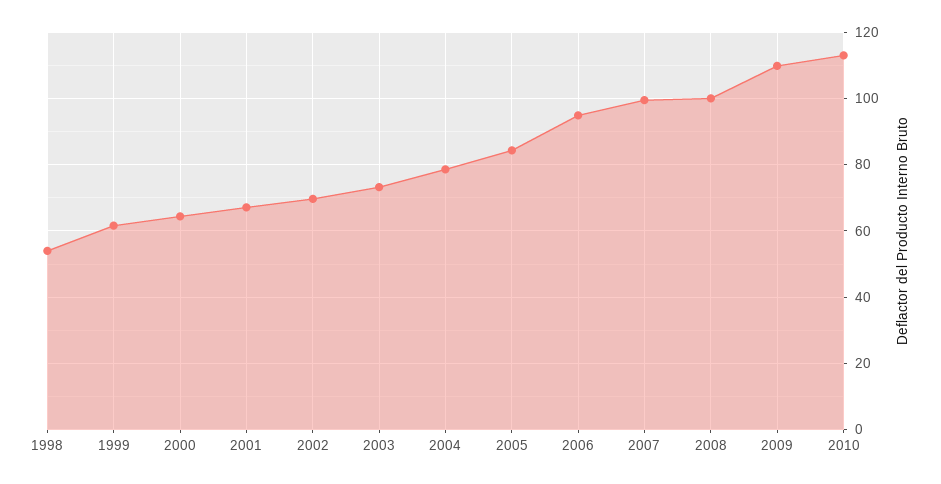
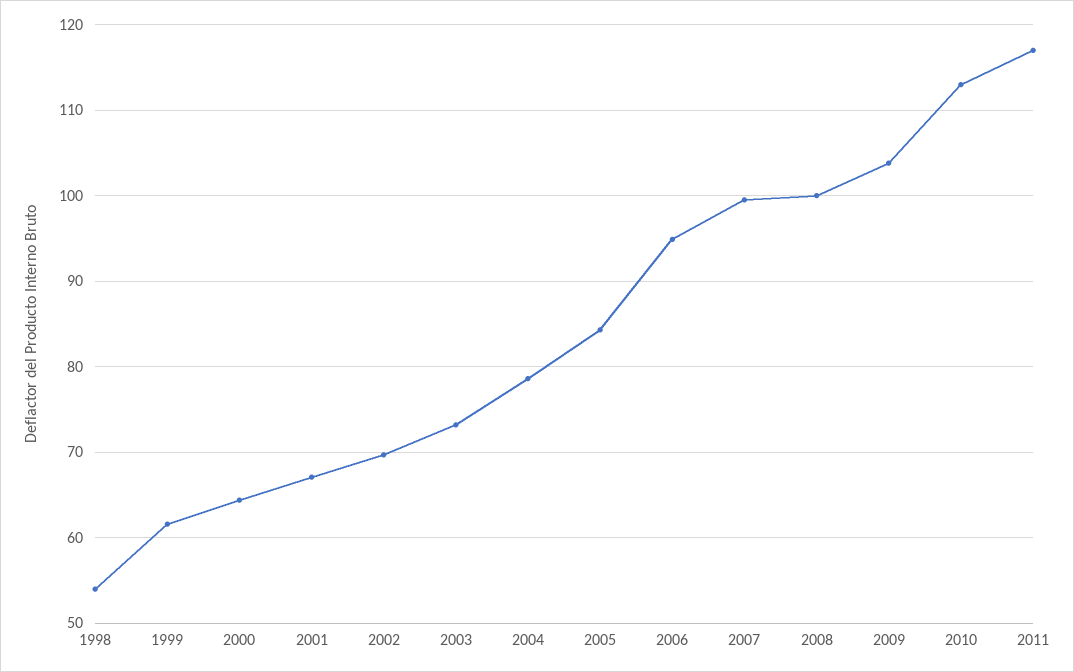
2009: 110 -> 104
2011: none -> 117

